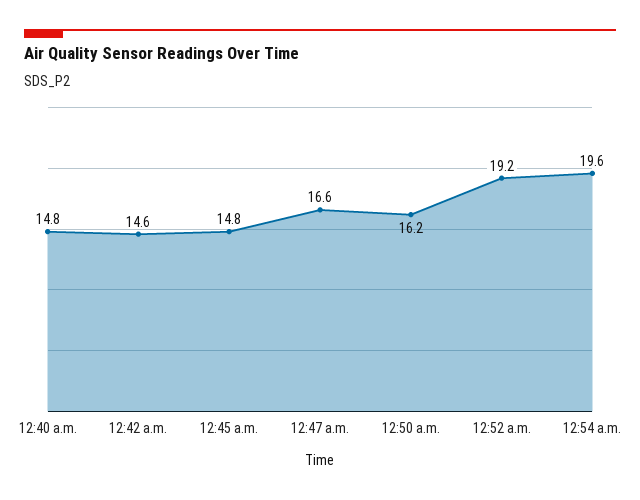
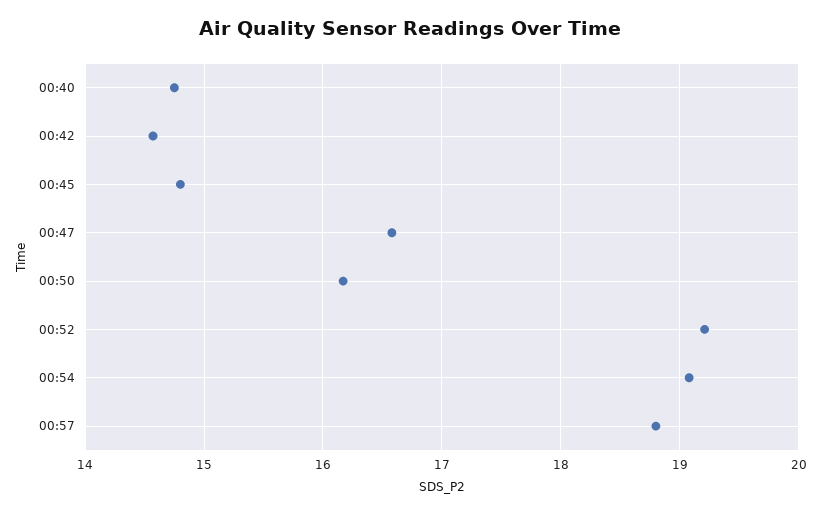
12:54 a.m.: 19.6 -> 19.1
00:57: none -> 18.8

